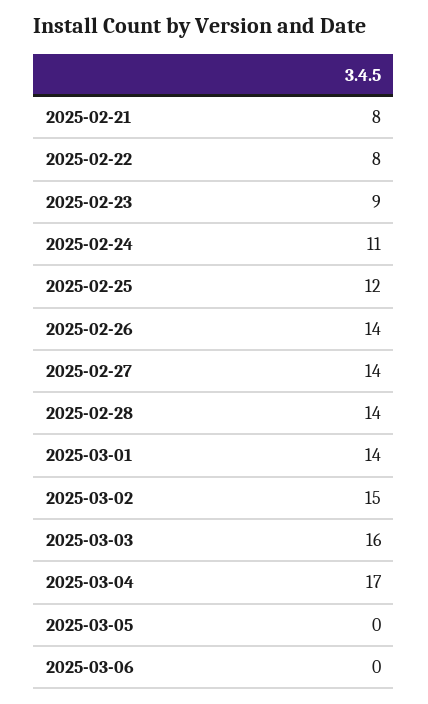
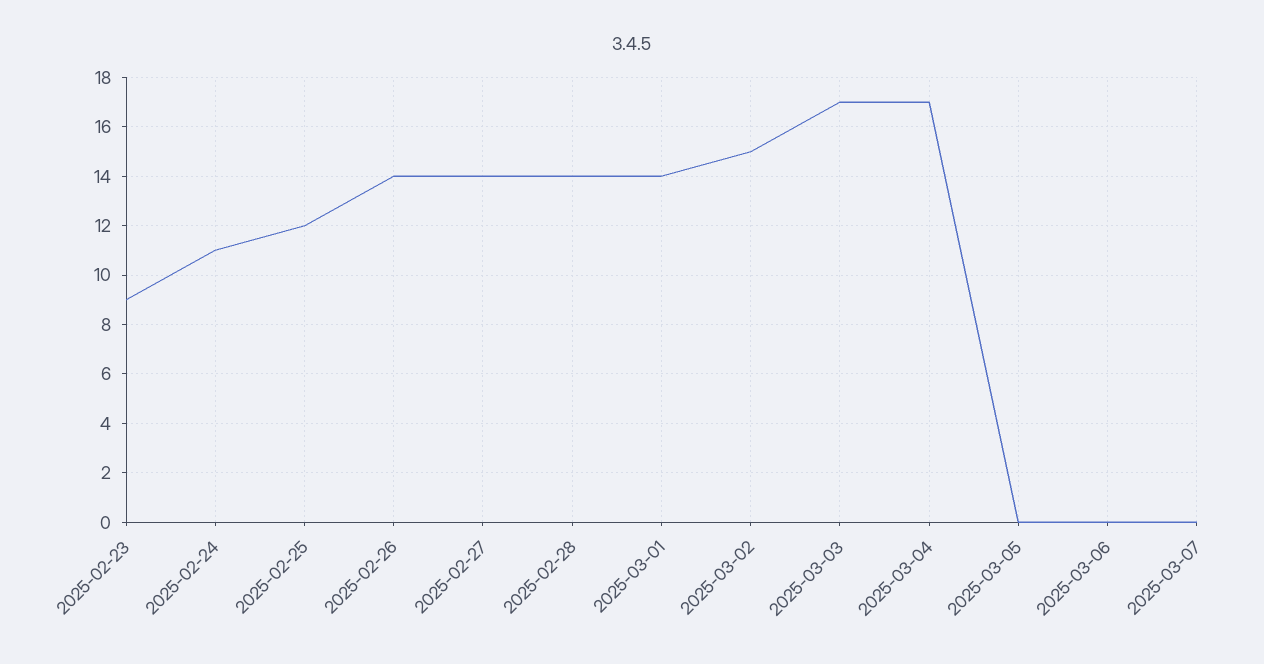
2025-02-21: 8 -> none
2025-02-22: 8 -> none
2025-03-03: 16 -> 17
2025-03-07: none -> 0

